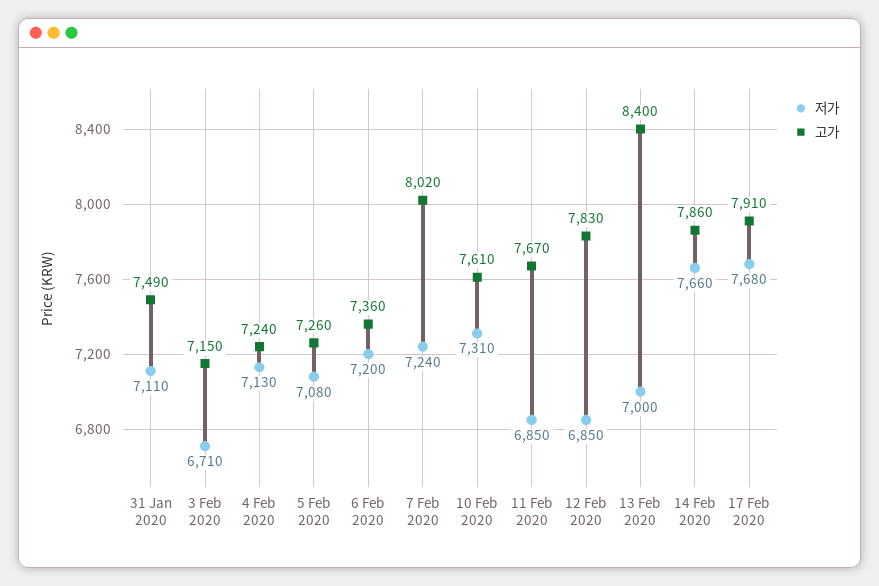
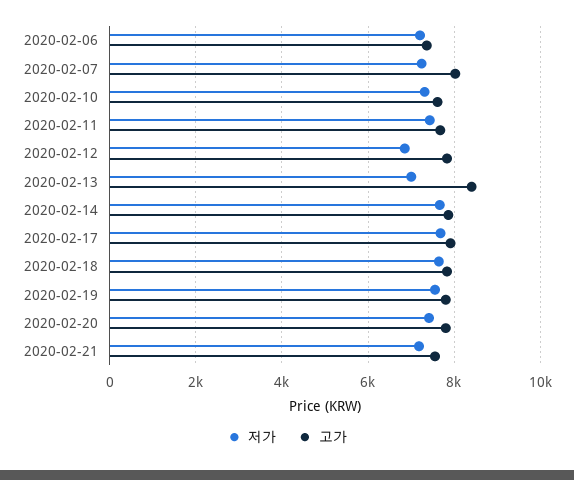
저가, 31 Jan 2020: 7110 -> none
고가, 31 Jan 2020: 7490 -> none
저가, 3 Feb 2020: 6710 -> none
고가, 3 Feb 2020: 7150 -> none
저가, 4 Feb 2020: 7130 -> none
고가, 4 Feb 2020: 7240 -> none
저가, 5 Feb 2020: 7080 -> none
고가, 5 Feb 2020: 7260 -> none
저가, 11 Feb 2020: 6850 -> 7400
저가, 2020-02-18: none -> 7600
고가, 2020-02-18: none -> 7800
저가, 2020-02-19: none -> 7600
고가, 2020-02-19: none -> 7800
저가, 2020-02-20: none -> 7400
고가, 2020-02-20: none -> 7800
저가, 2020-02-21: none -> 7200
고가, 2020-02-21: none -> 7600

